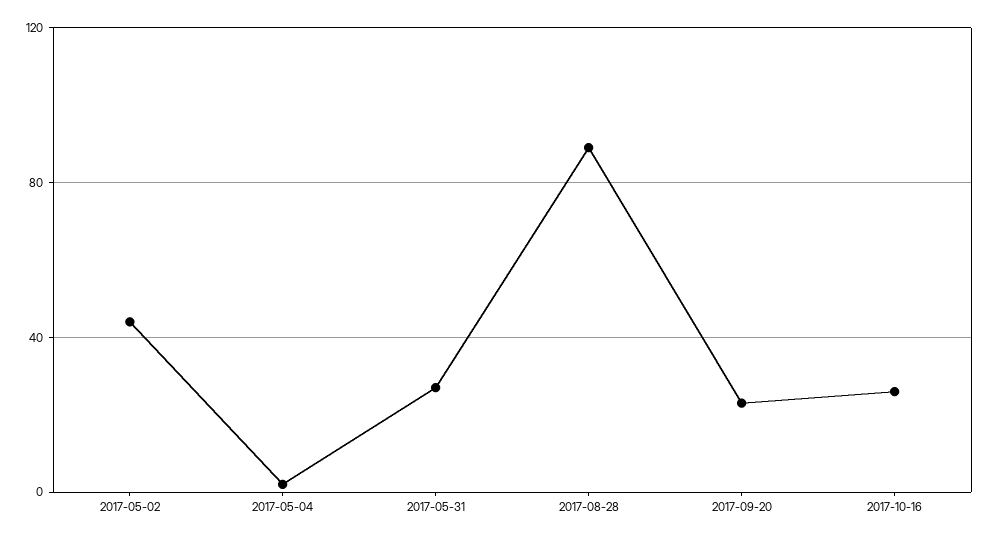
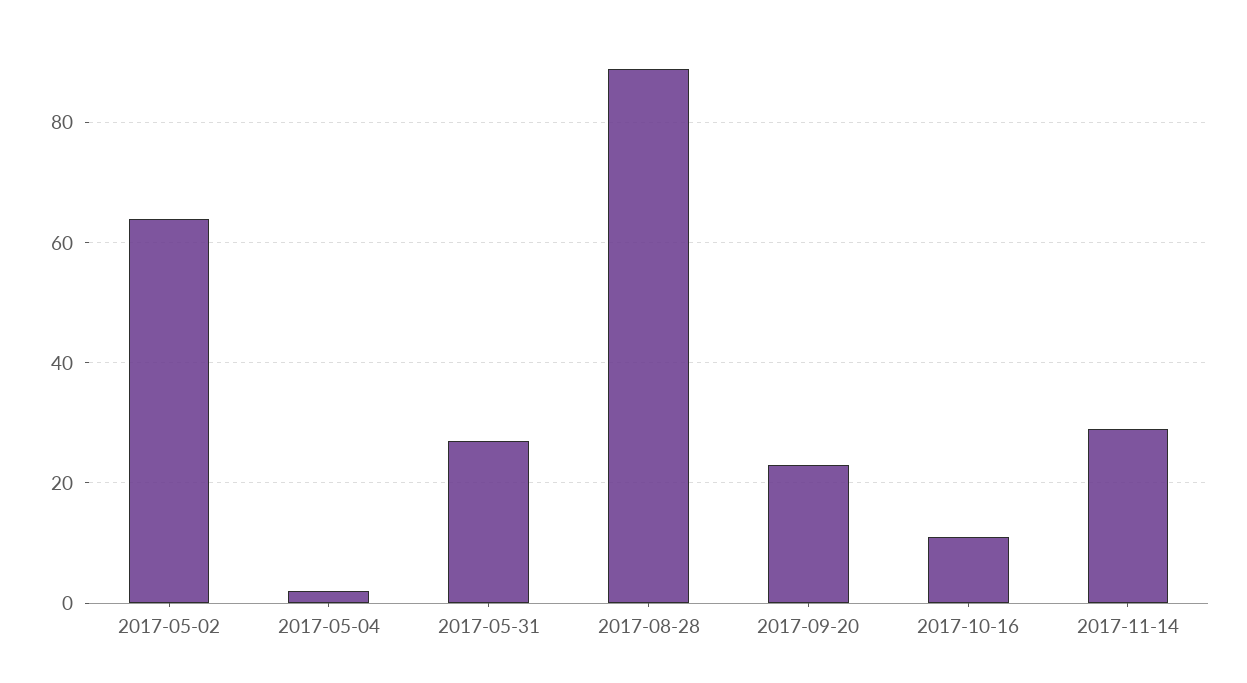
2017-05-02: 45 -> 65
2017-10-16: 25 -> 10
2017-11-14: none -> 30

